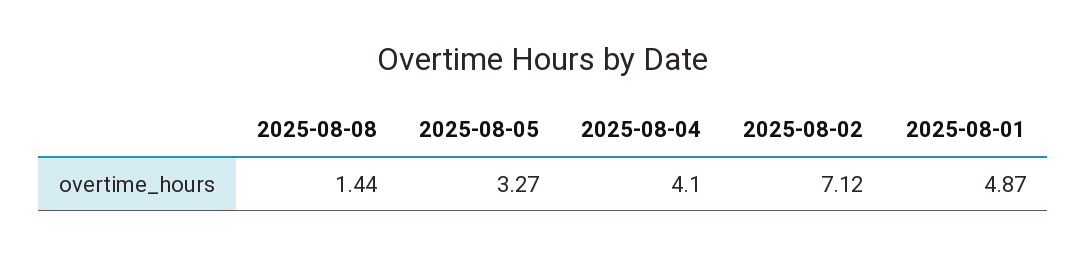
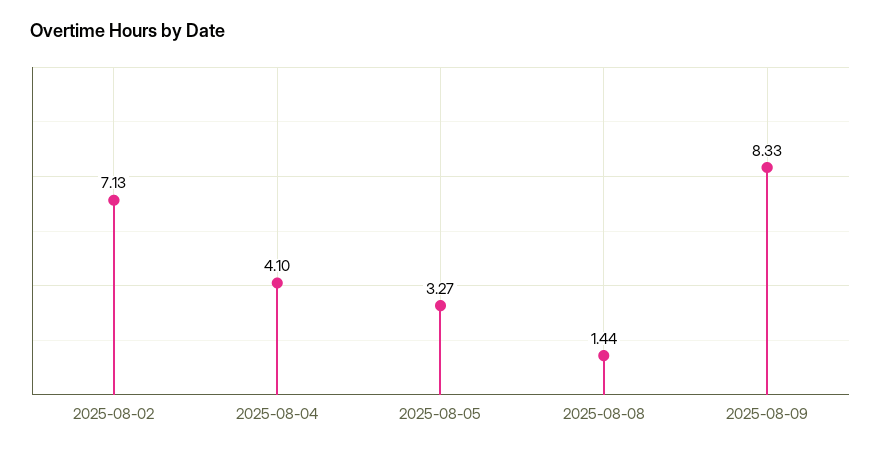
2025-08-02: 7.12 -> 7.13
2025-08-01: 4.87 -> none
2025-08-09: none -> 8.33

